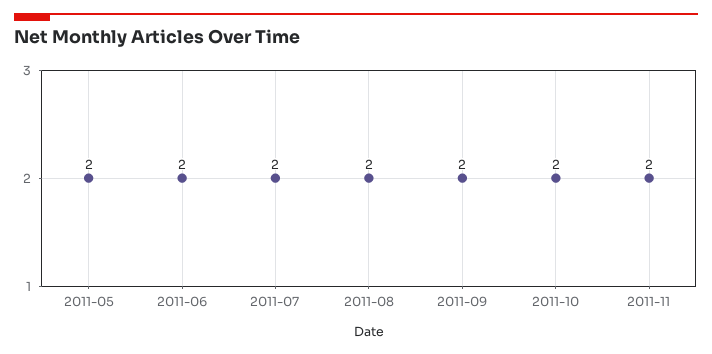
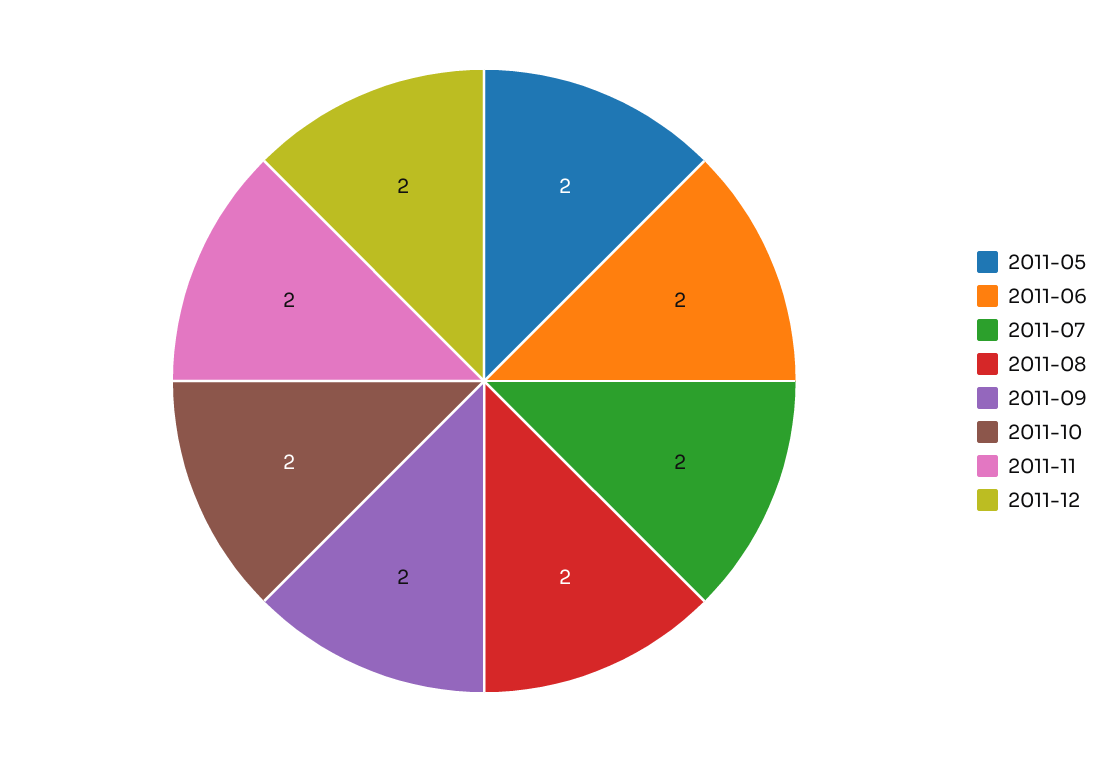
2011-12: none -> 2

